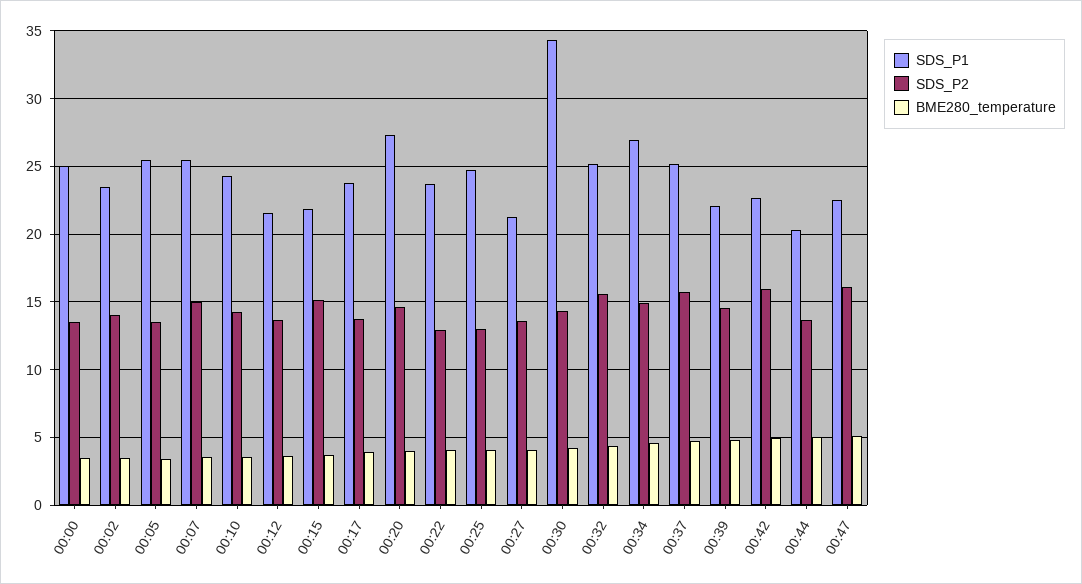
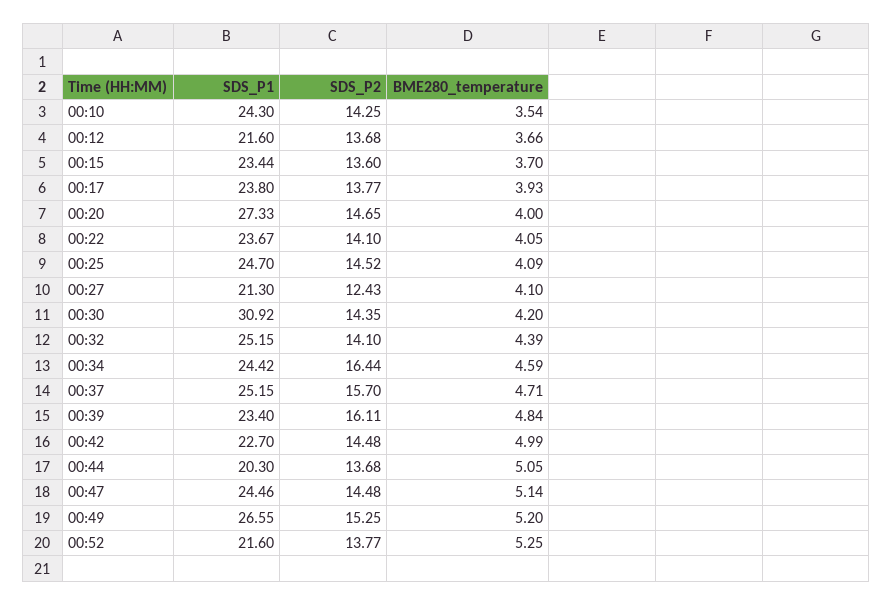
SDS_P1, 00:00: 25 -> none
SDS_P2, 00:00: 13.5 -> none
BME280_temperature, 00:00: 3.5 -> none
SDS_P1, 00:02: 23.5 -> none
SDS_P2, 00:02: 14 -> none
BME280_temperature, 00:02: 3.5 -> none
SDS_P1, 00:05: 25.5 -> none
SDS_P2, 00:05: 13.5 -> none
BME280_temperature, 00:05: 3.5 -> none
SDS_P1, 00:07: 25.5 -> none
SDS_P2, 00:07: 15 -> none
BME280_temperature, 00:07: 3.5 -> none
SDS_P1, 00:15: 22 -> 23.44
SDS_P2, 00:15: 15 -> 13.6
SDS_P2, 00:22: 13 -> 14.1
SDS_P2, 00:25: 13 -> 14.52
SDS_P2, 00:27: 13.5 -> 12.43
SDS_P1, 00:30: 34.5 -> 30.92
SDS_P2, 00:32: 15.5 -> 14.1
SDS_P1, 00:34: 27 -> 24.42
SDS_P2, 00:34: 15 -> 16.44
SDS_P1, 00:39: 22 -> 23.4
SDS_P2, 00:39: 14.5 -> 16.11
SDS_P2, 00:42: 16 -> 14.48
SDS_P1, 00:47: 22.5 -> 24.46
SDS_P2, 00:47: 16 -> 14.48
SDS_P1, 00:49: none -> 26.55
SDS_P2, 00:49: none -> 15.25
BME280_temperature, 00:49: none -> 5.2
SDS_P1, 00:52: none -> 21.6
SDS_P2, 00:52: none -> 13.77
BME280_temperature, 00:52: none -> 5.25

